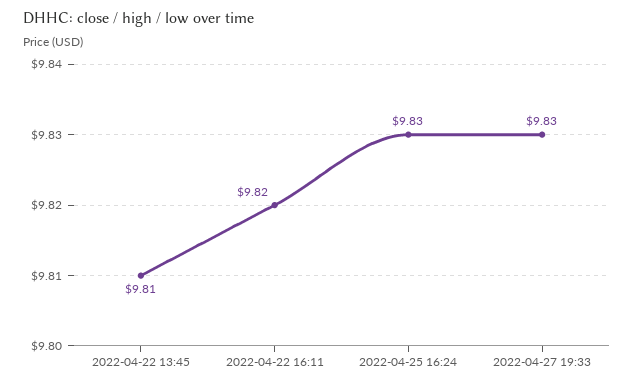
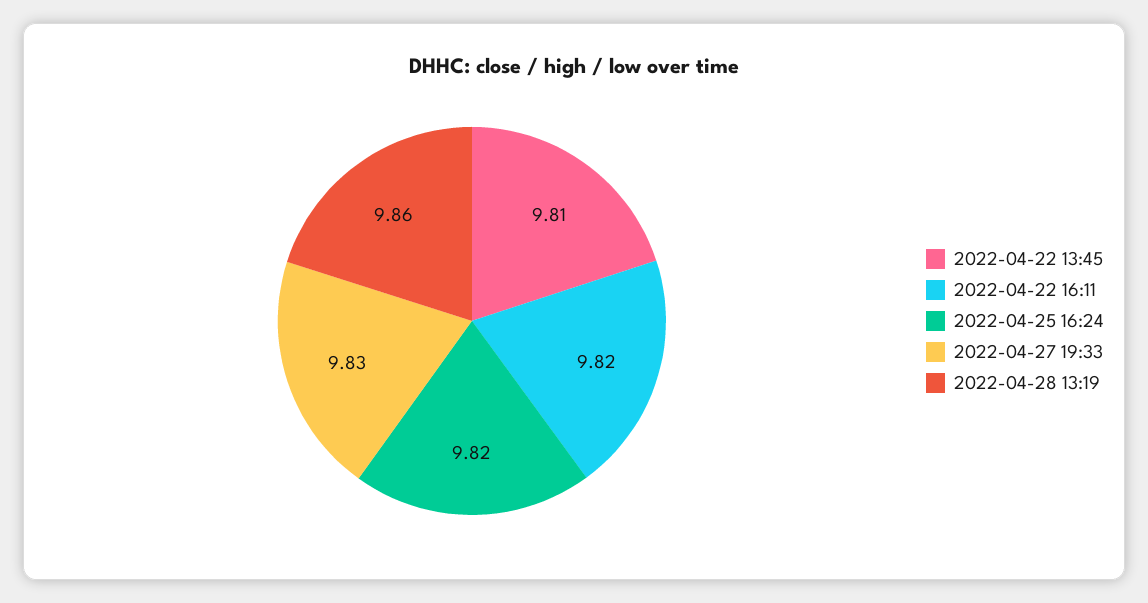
2022-04-25 16:24: 9.83 -> 9.82
2022-04-28 13:19: none -> 9.86

